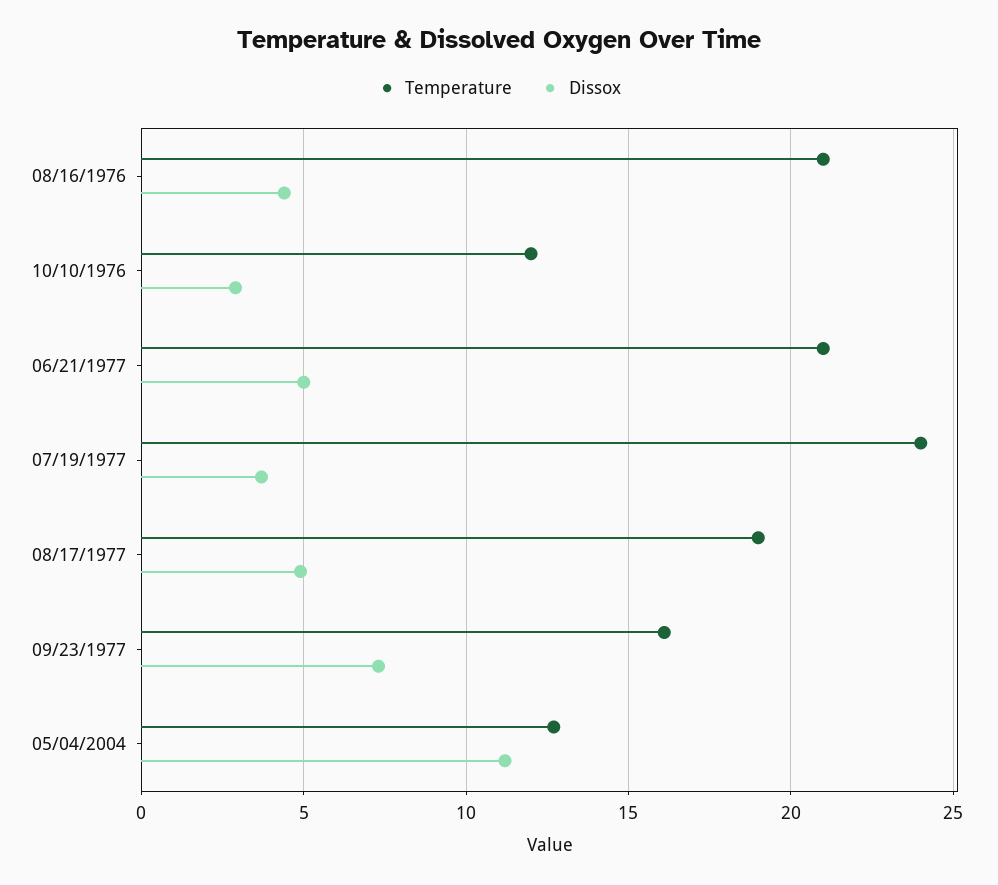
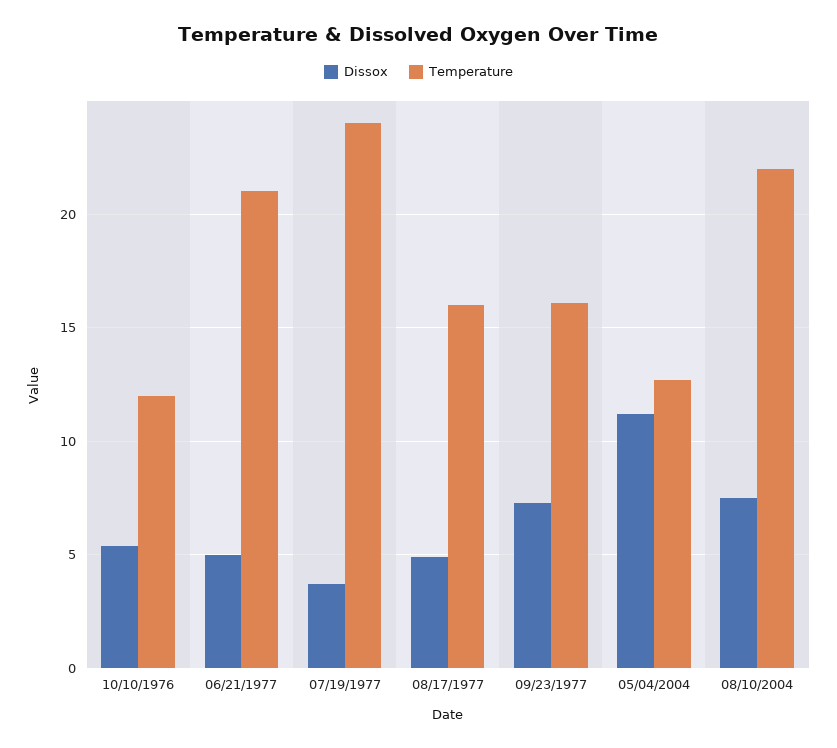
Temperature, 08/16/1976: 21 -> none
Dissox, 08/16/1976: 4.5 -> none
Dissox, 10/10/1976: 3 -> 5.5
Temperature, 08/17/1977: 19 -> 16
Dissox, 08/10/2004: none -> 7.5
Temperature, 08/10/2004: none -> 22

